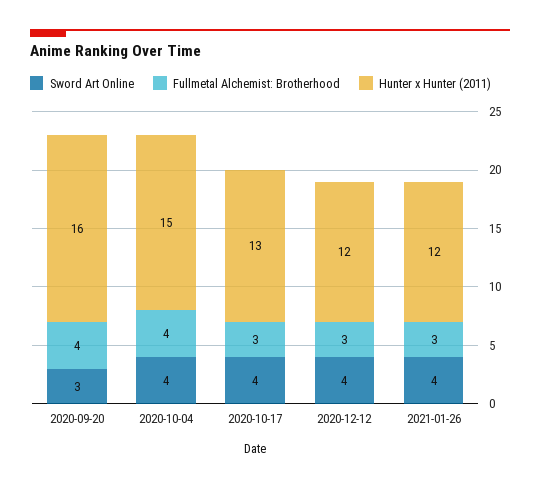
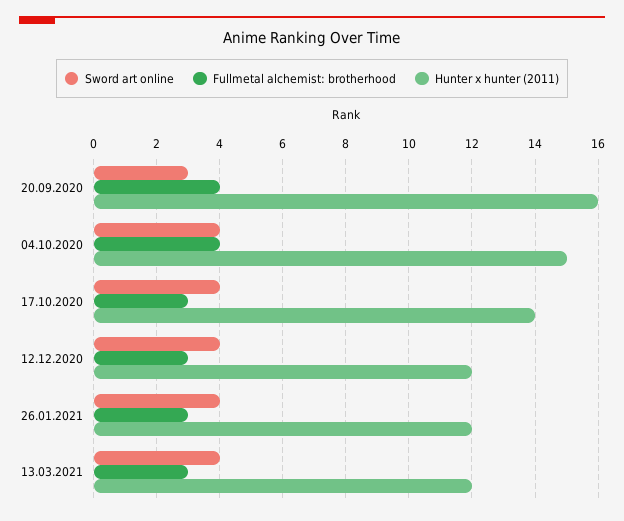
Hunter x Hunter (2011), 2020-10-17: 13 -> 14
Sword Art Online, 13.03.2021: none -> 4
Fullmetal Alchemist: Brotherhood, 13.03.2021: none -> 3
Hunter x Hunter (2011), 13.03.2021: none -> 12

